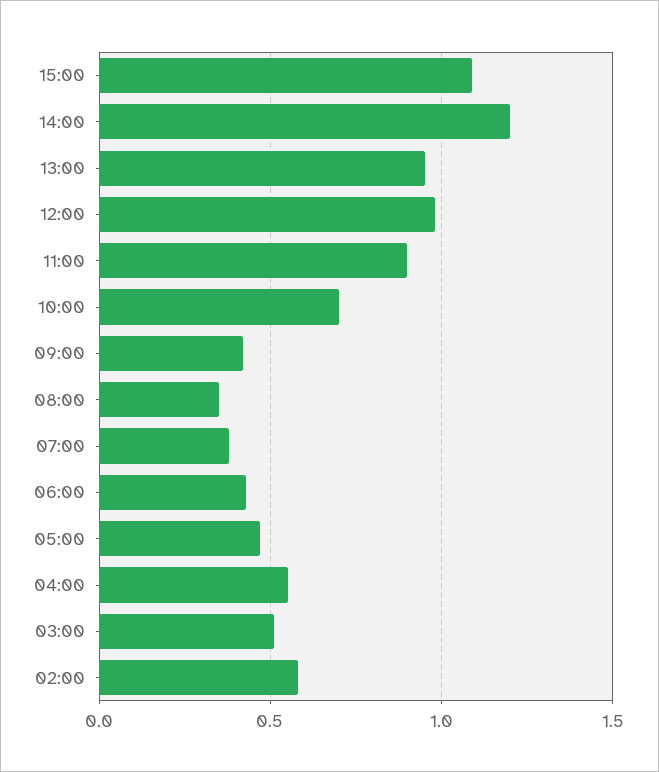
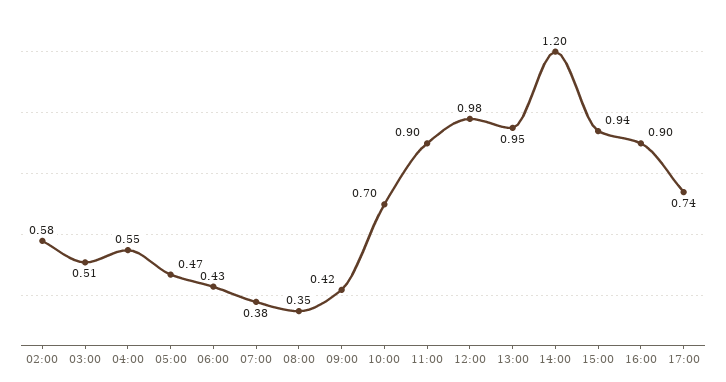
15:00: 1.1 -> 0.94
16:00: none -> 0.9
17:00: none -> 0.74

